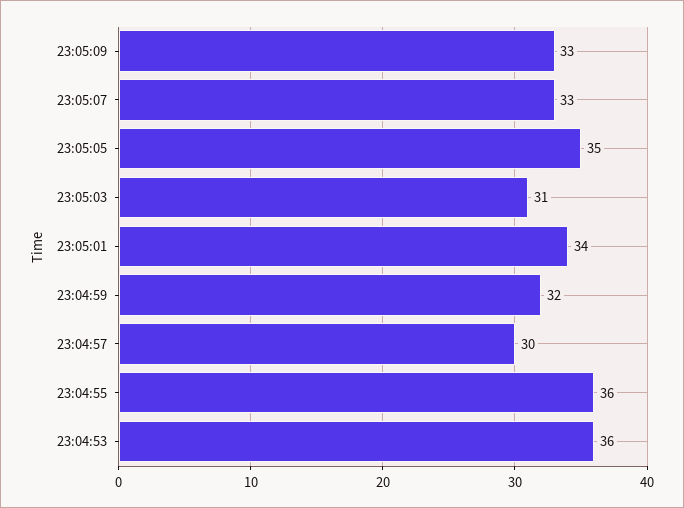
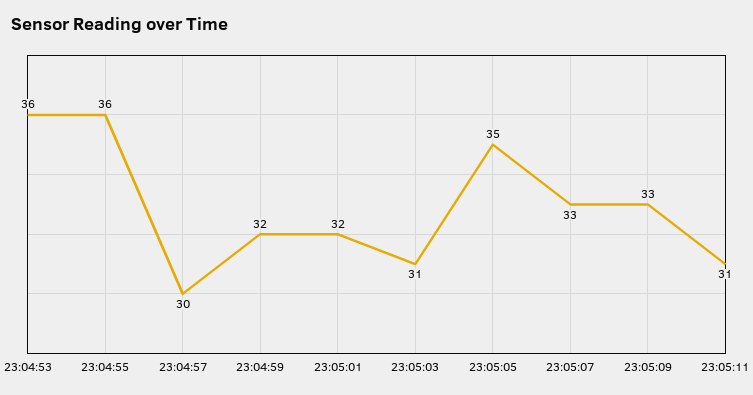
23:05:01: 34 -> 32
23:05:11: none -> 31

